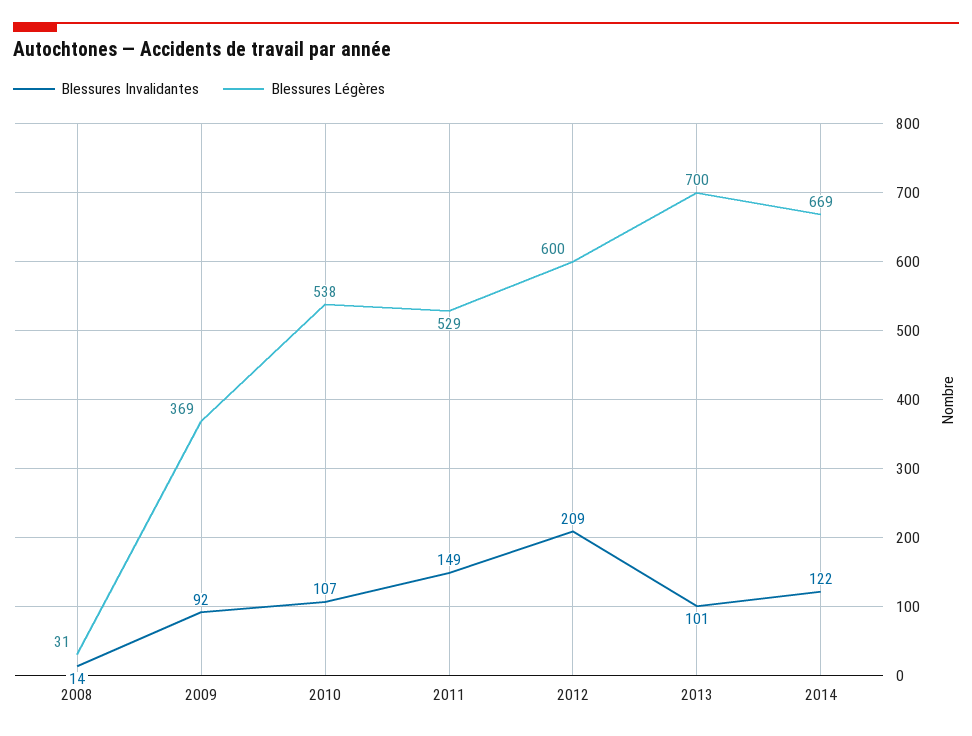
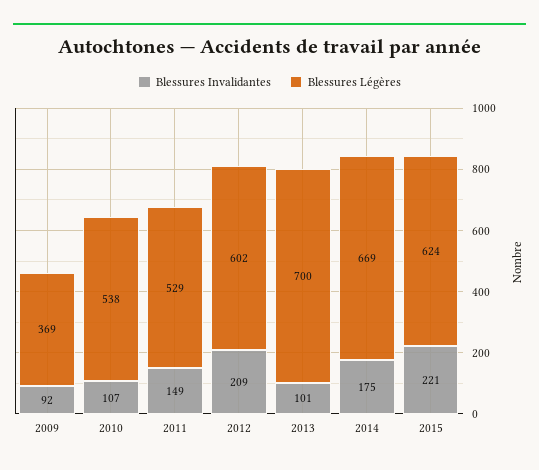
Blessures Invalidantes, 2008: 14 -> none
Blessures Légères, 2008: 31 -> none
Blessures Légères, 2012: 600 -> 602
Blessures Invalidantes, 2014: 122 -> 175
Blessures Invalidantes, 2015: none -> 221
Blessures Légères, 2015: none -> 624

